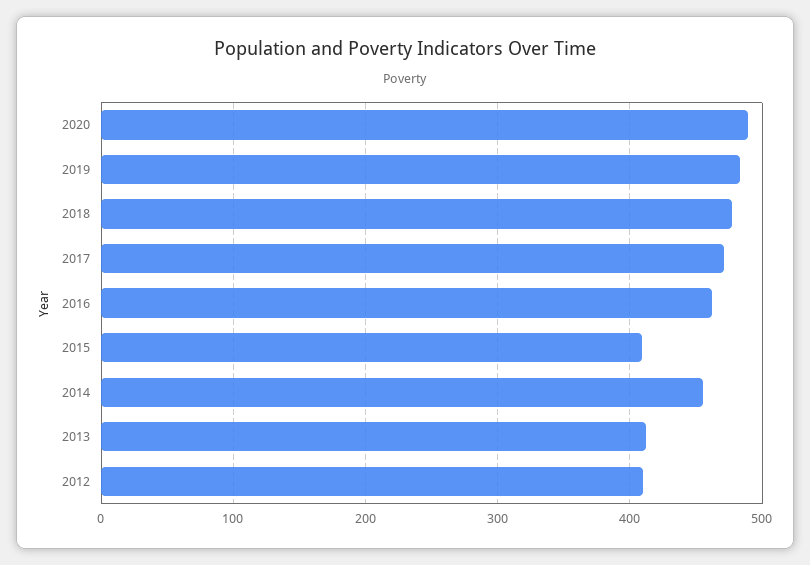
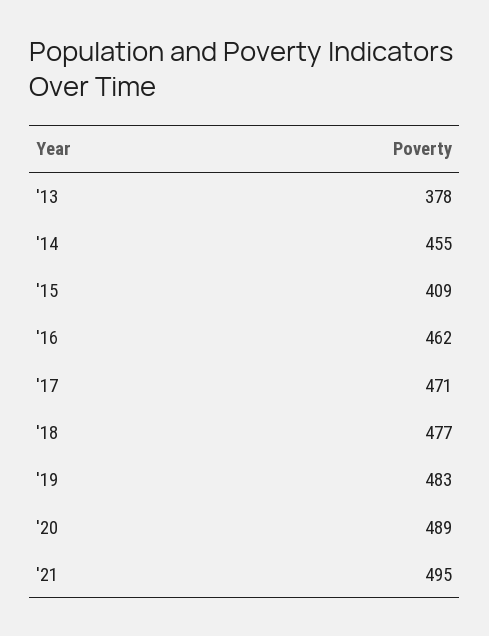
2013: 410 -> 378
2012: 410 -> none
'21: none -> 495

